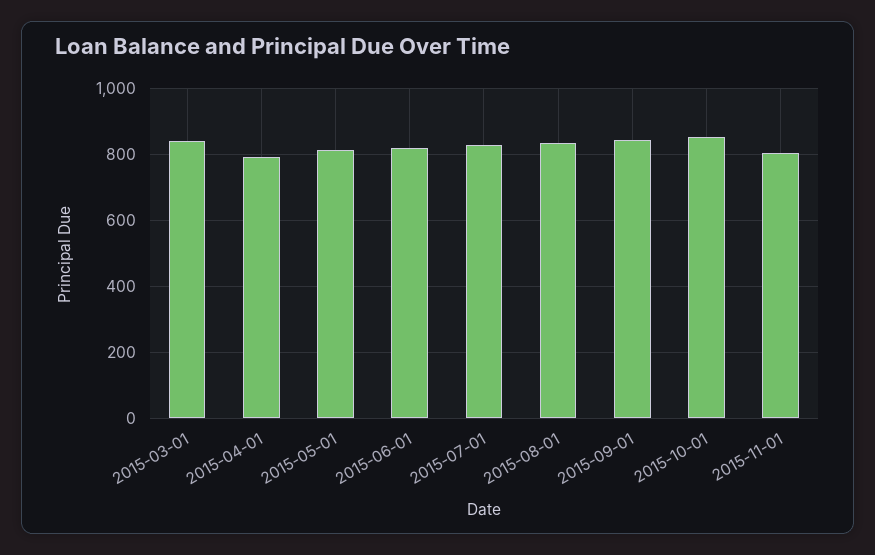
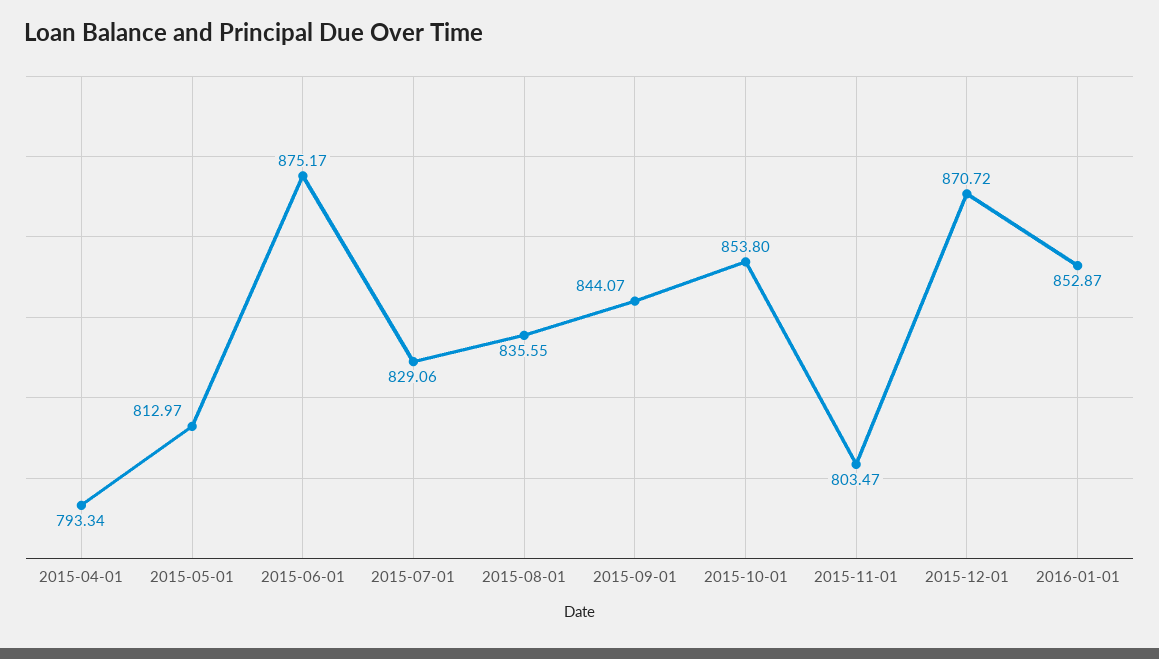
2015-03-01: 840 -> none
2015-06-01: 820 -> 875.17
2015-12-01: none -> 870.72
2016-01-01: none -> 852.87

